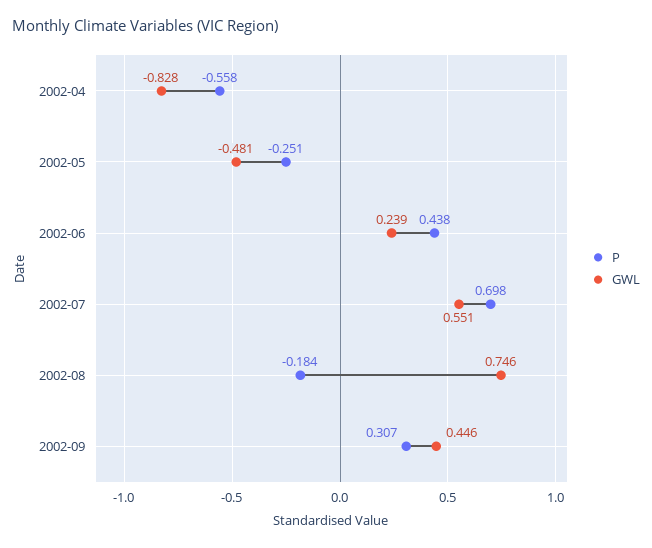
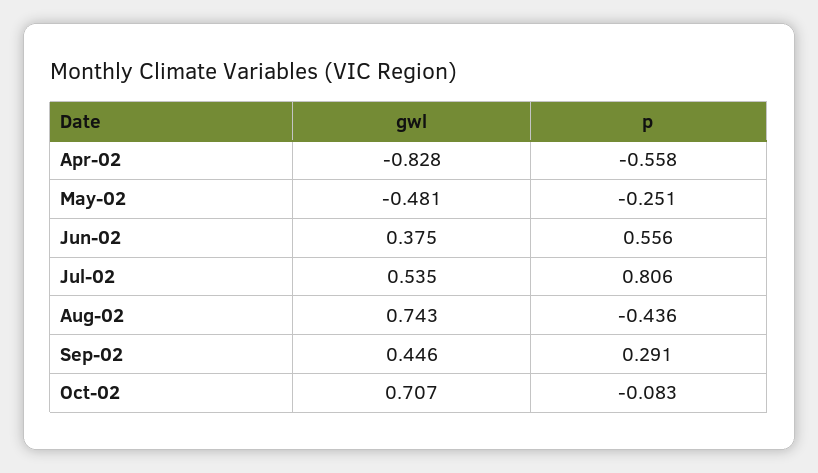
P, 2002-06: 0.438 -> 0.556
GWL, 2002-06: 0.239 -> 0.375
P, 2002-07: 0.698 -> 0.806
GWL, 2002-07: 0.551 -> 0.535
P, 2002-08: -0.184 -> -0.436
GWL, 2002-08: 0.746 -> 0.743
P, 2002-09: 0.307 -> 0.291
GWL, Oct-02: none -> 0.707
P, Oct-02: none -> -0.083

